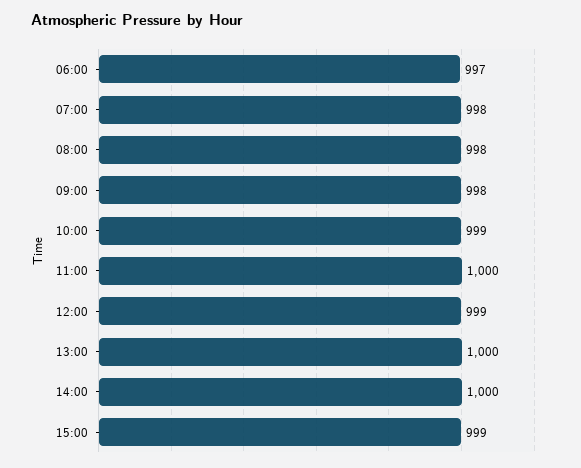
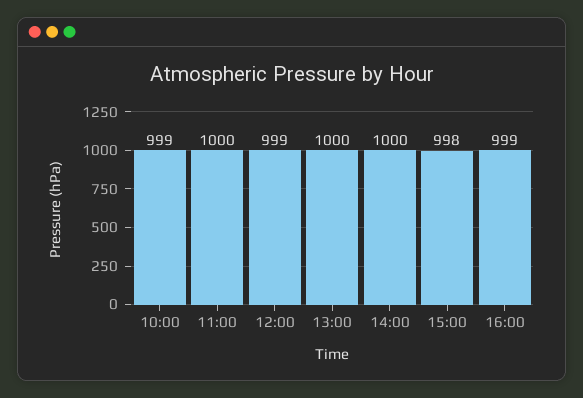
06:00: 997 -> none
07:00: 998 -> none
08:00: 998 -> none
09:00: 998 -> none
15:00: 999 -> 998
16:00: none -> 999

